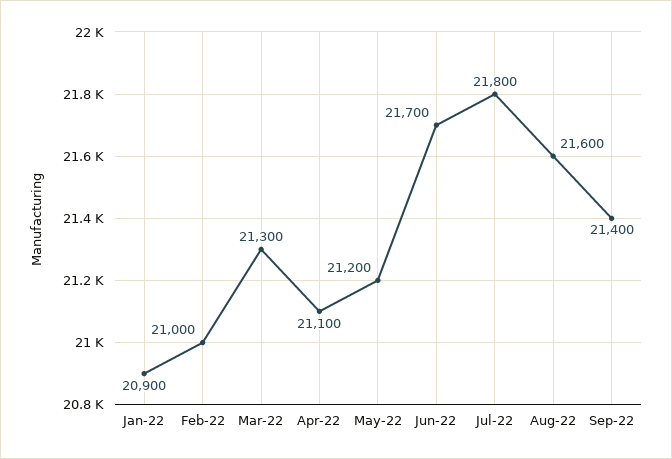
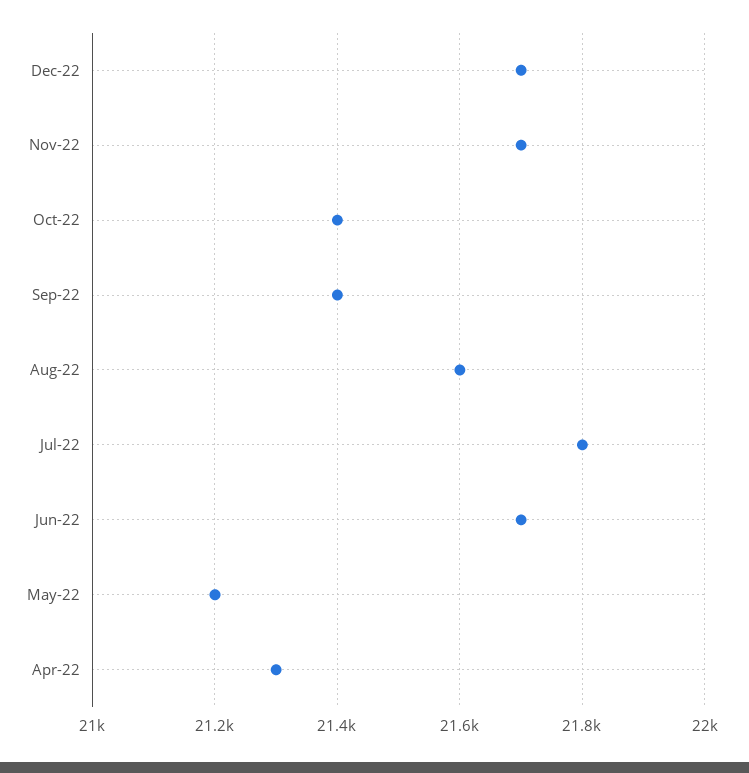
Jan-22: 20900 -> none
Feb-22: 21000 -> none
Mar-22: 21300 -> none
Apr-22: 21100 -> 21300
Dec-22: none -> 21700
Nov-22: none -> 21700
Oct-22: none -> 21400

